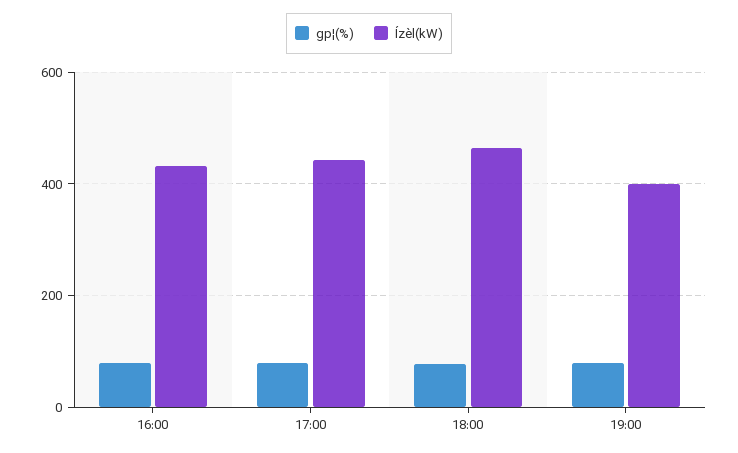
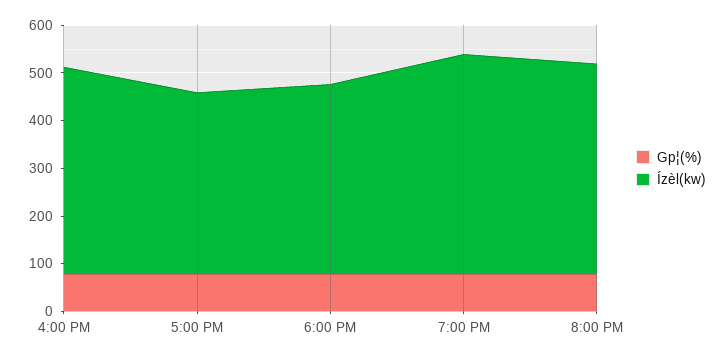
Ízèl(kW), 17:00: 440 -> 380
Ízèl(kW), 18:00: 460 -> 400
Ízèl(kW), 19:00: 400 -> 460
gp¦(%), 8:00 PM: none -> 80
Ízèl(kW), 8:00 PM: none -> 440

